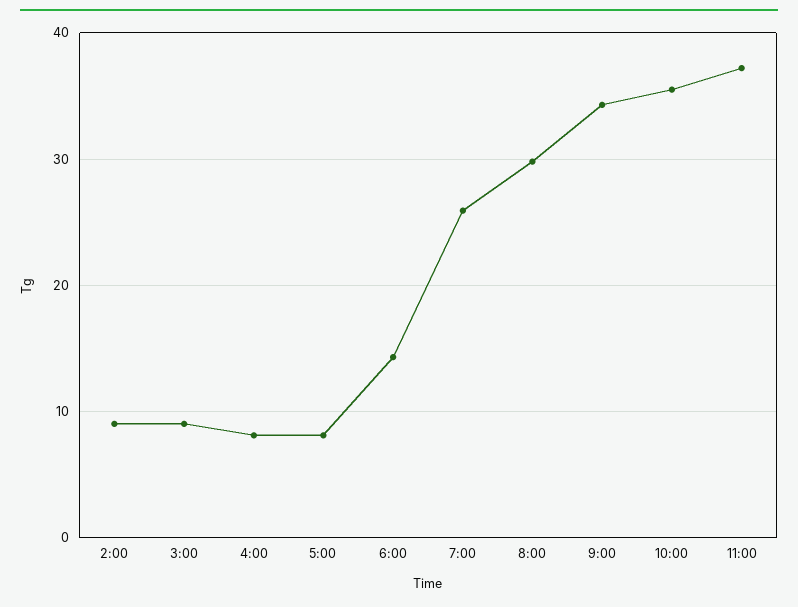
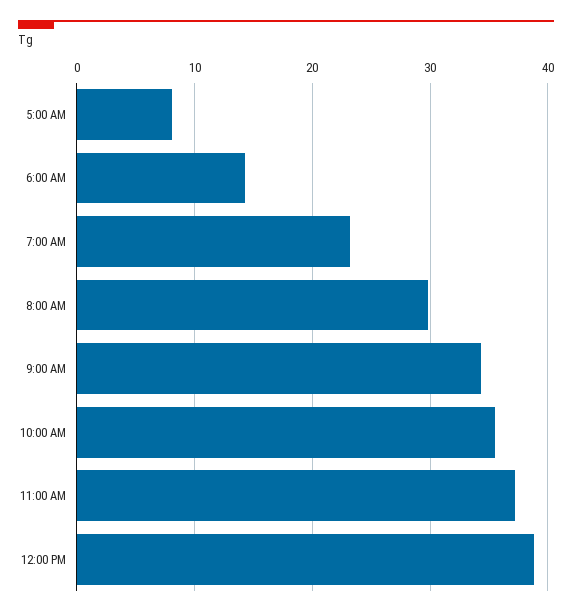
2:00: 9 -> none
3:00: 9 -> none
4:00: 8 -> none
7:00: 26 -> 23
12:00 PM: none -> 39

